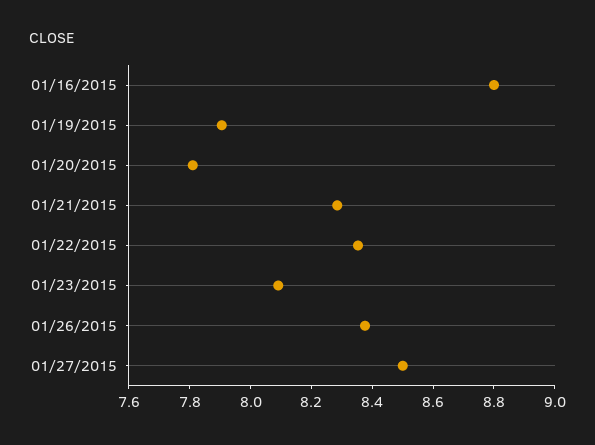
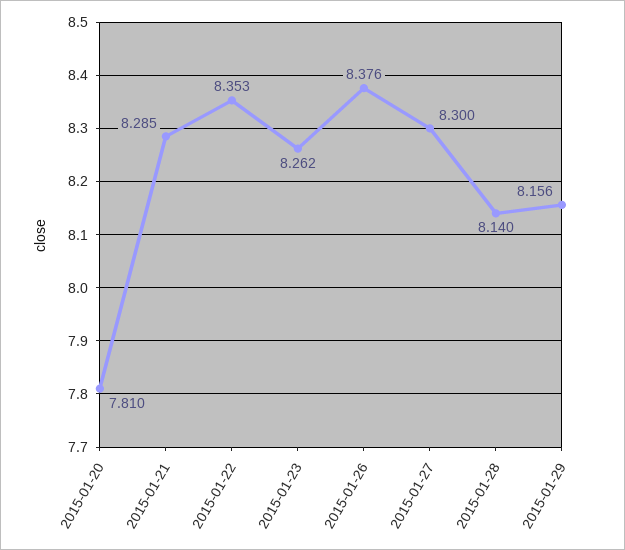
01/16/2015: 8.8 -> none
01/19/2015: 7.9 -> none
01/23/2015: 8.1 -> 8.262
01/27/2015: 8.5 -> 8.3
2015-01-28: none -> 8.14
2015-01-29: none -> 8.156

